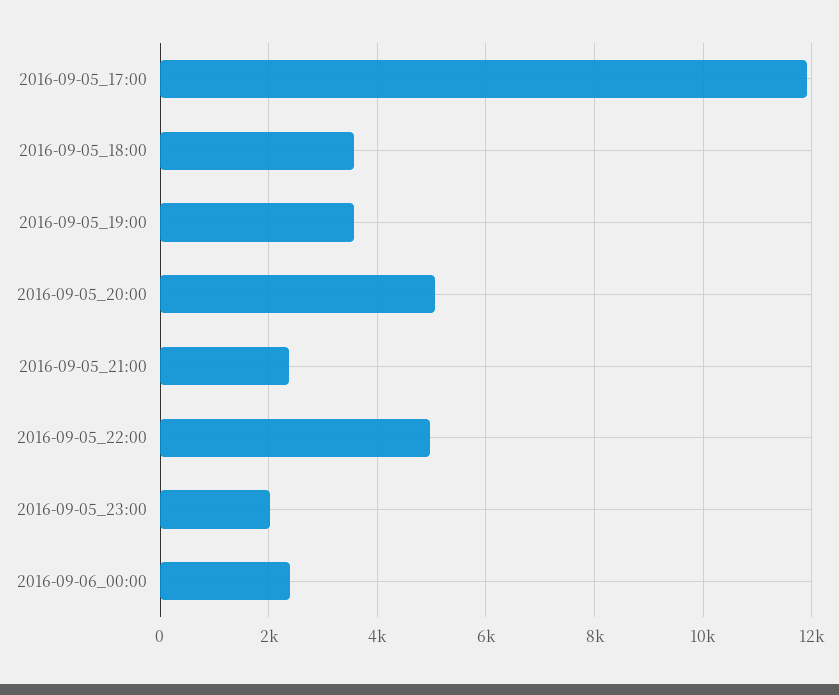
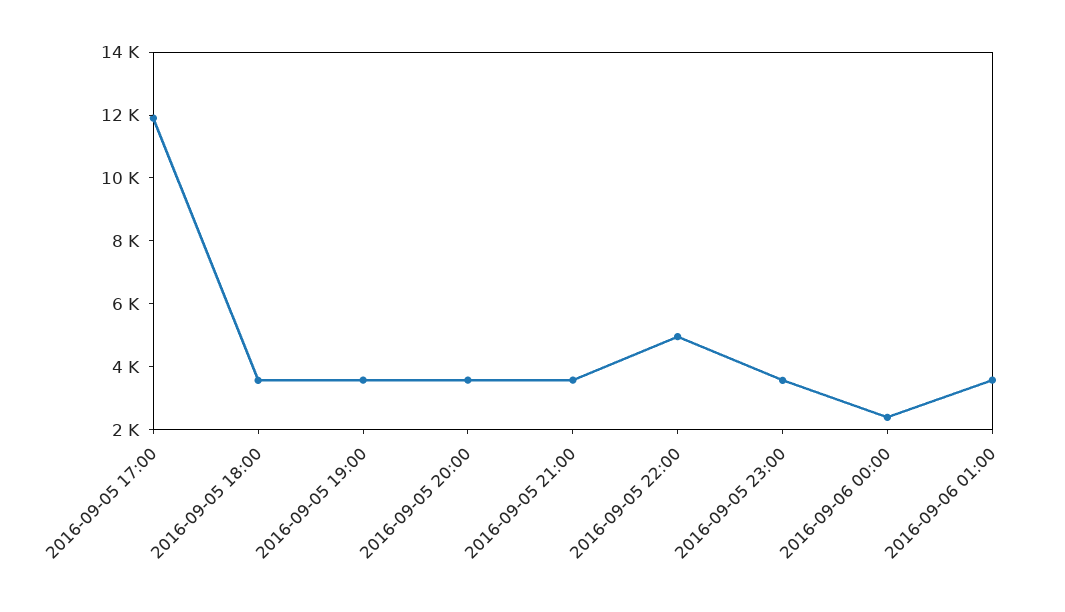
2016-09-05_20:00: 5000 -> 3500
2016-09-05_21:00: 2400 -> 3500
2016-09-05_23:00: 2000 -> 3500
2016-09-06 01:00: none -> 3500

